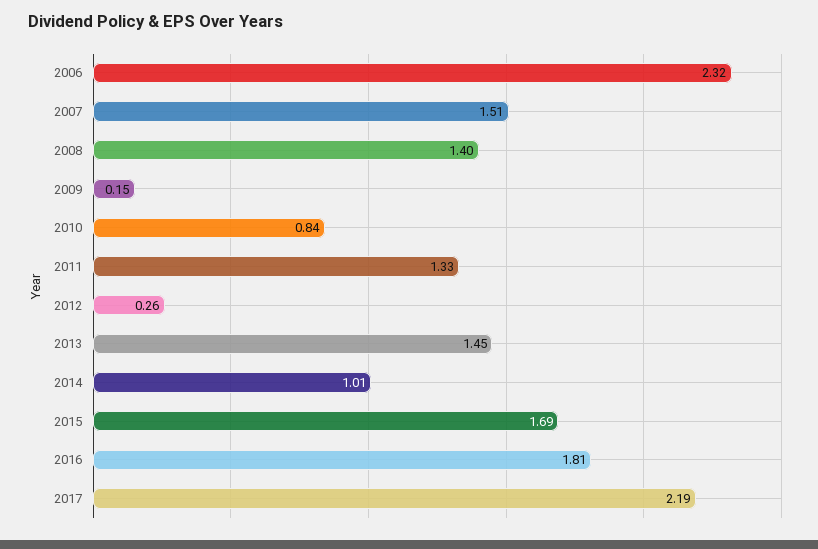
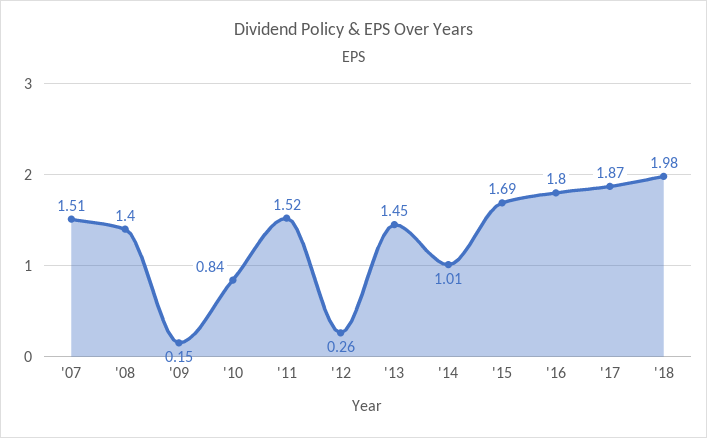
2006: 2.32 -> none
2011: 1.33 -> 1.52
2016: 1.81 -> 1.8
2017: 2.19 -> 1.87
'18: none -> 1.98

